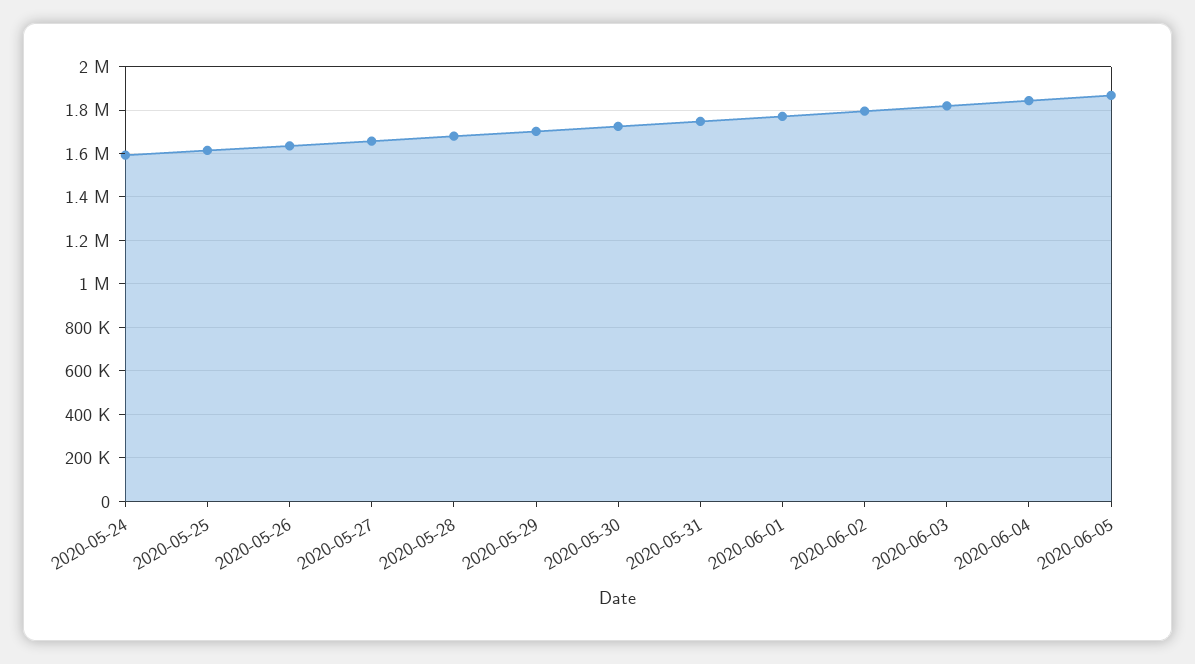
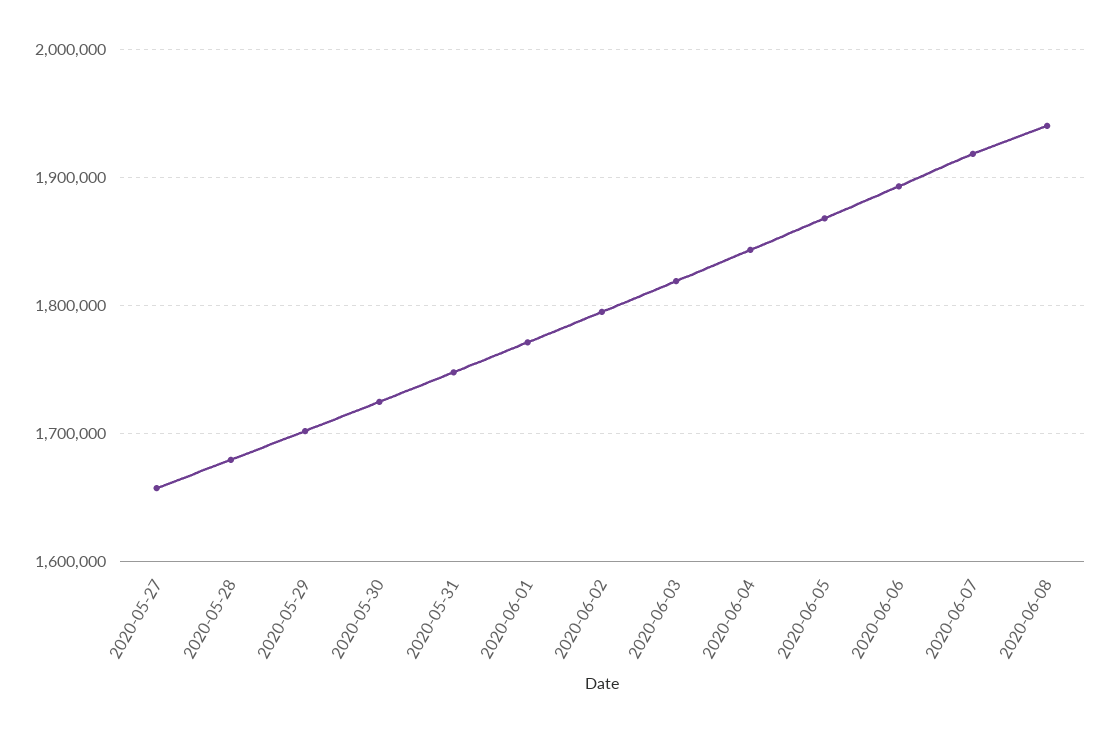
2020-05-24: 1600000 -> none
2020-05-25: 1600000 -> none
2020-05-26: 1650000 -> none
2020-06-06: none -> 1890000
2020-06-07: none -> 1920000
2020-06-08: none -> 1940000

